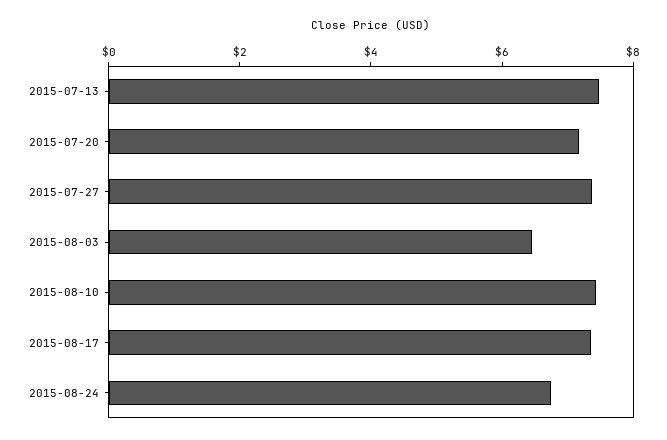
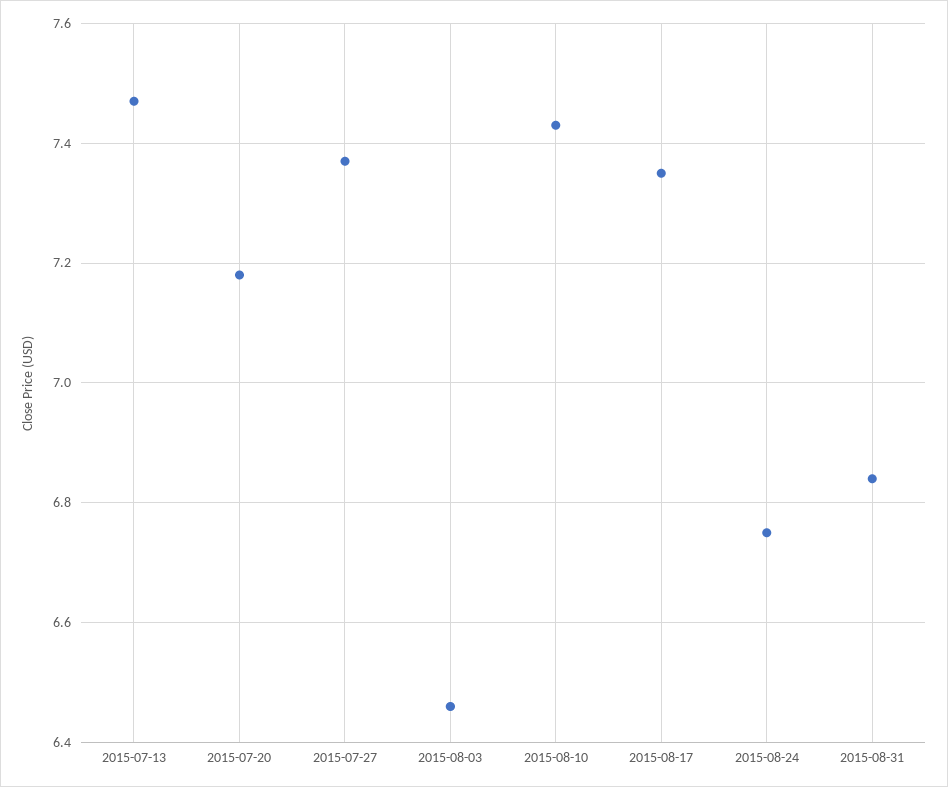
2015-08-31: none -> 6.85

